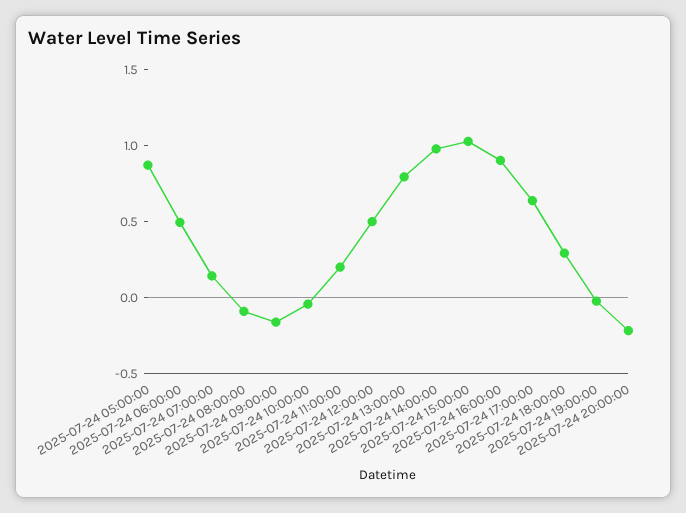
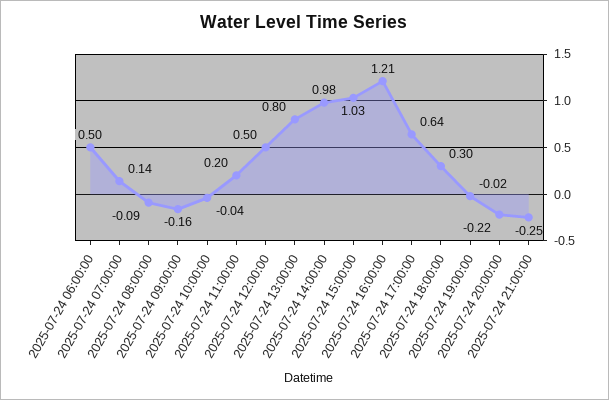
2025-07-24 05:00:00: 0.9 -> none
2025-07-24 16:00:00: 0.9 -> 1.21
2025-07-24 21:00:00: none -> -0.25

